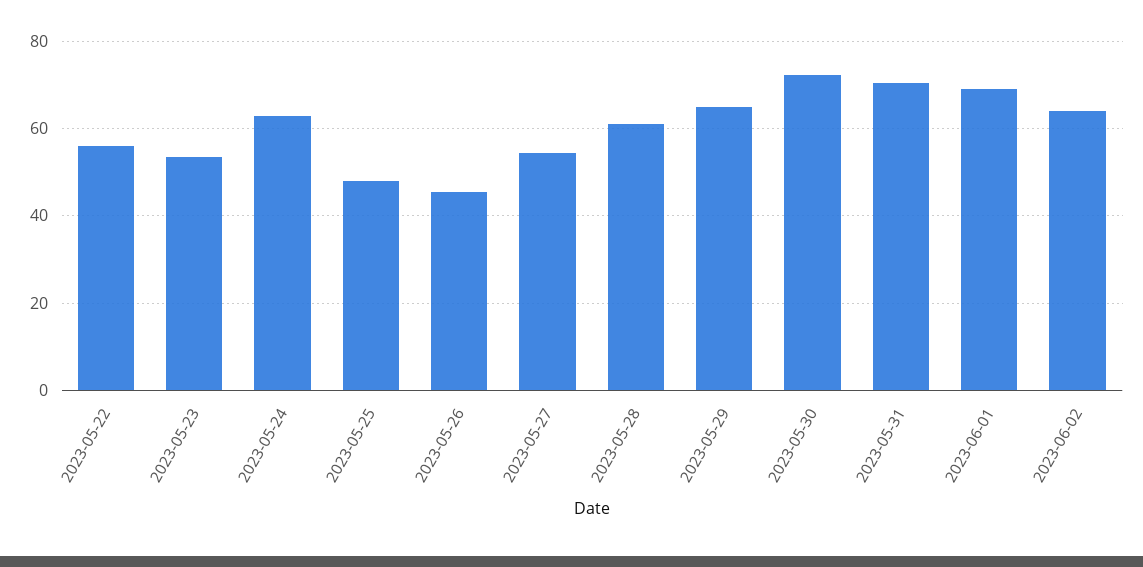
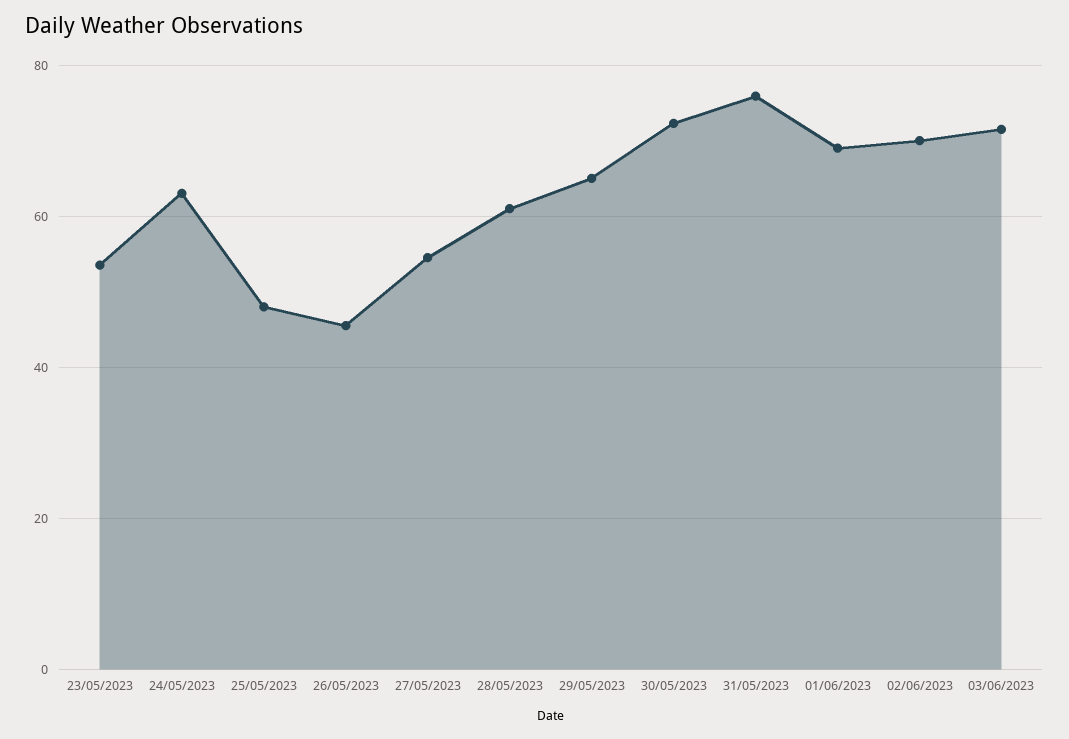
2023-05-22: 56 -> none
2023-05-31: 70 -> 76
2023-06-02: 64 -> 70
03/06/2023: none -> 72

